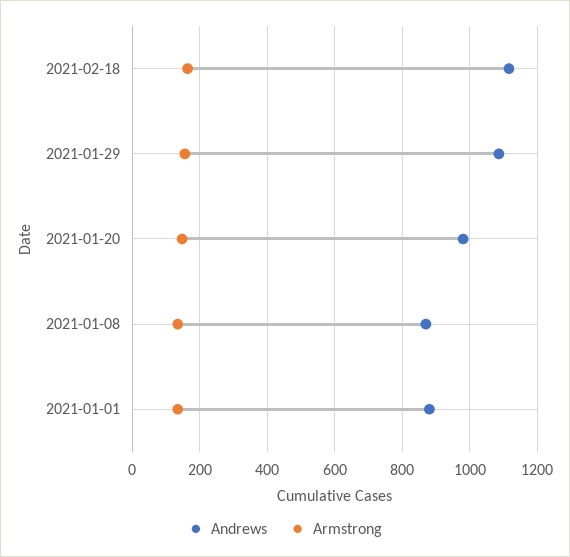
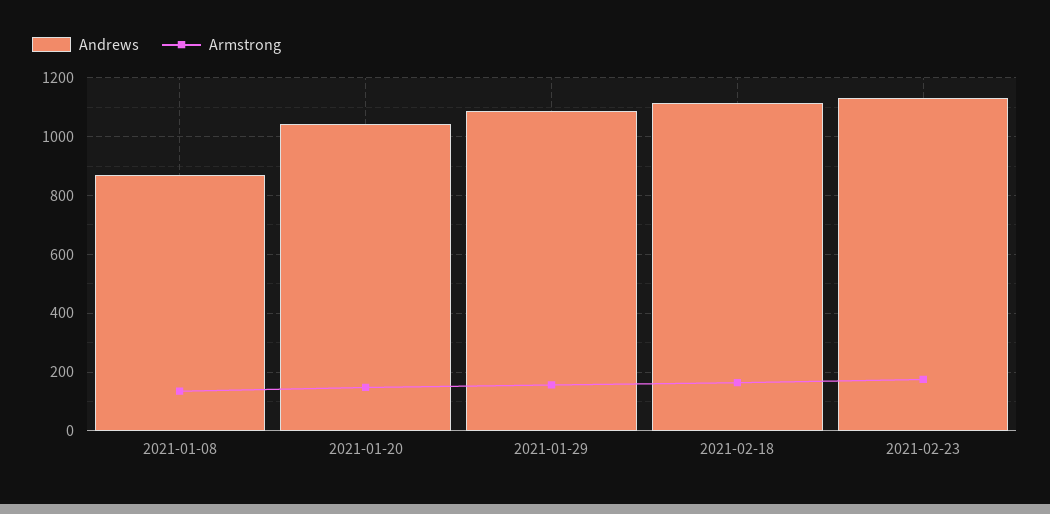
Andrews, 2021-01-20: 980 -> 1050
Andrews, 2021-01-01: 880 -> none
Armstrong, 2021-01-01: 140 -> none
Andrews, 2021-02-23: none -> 1125
Armstrong, 2021-02-23: none -> 175

